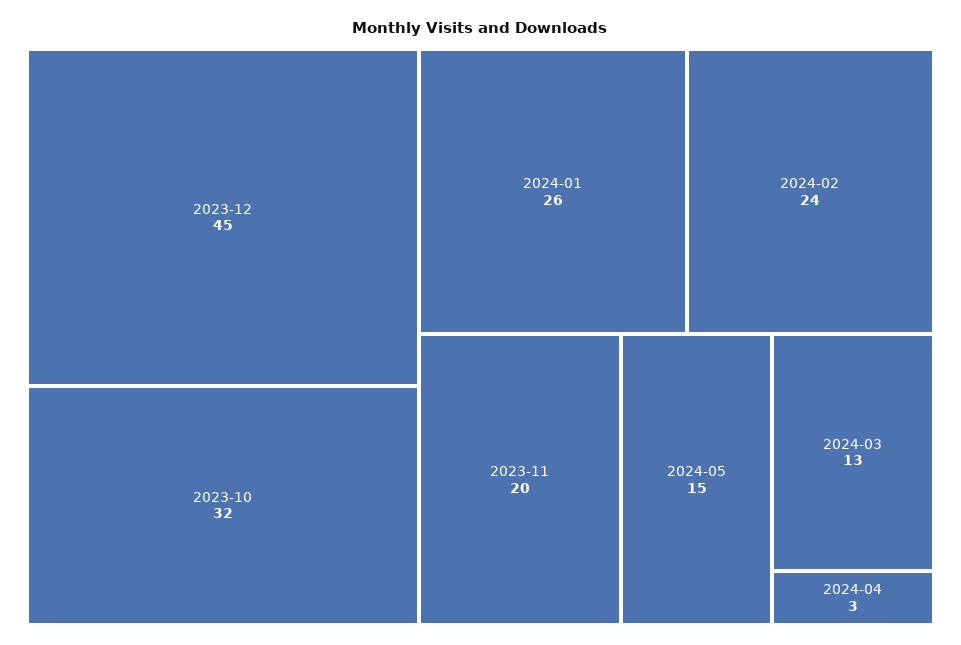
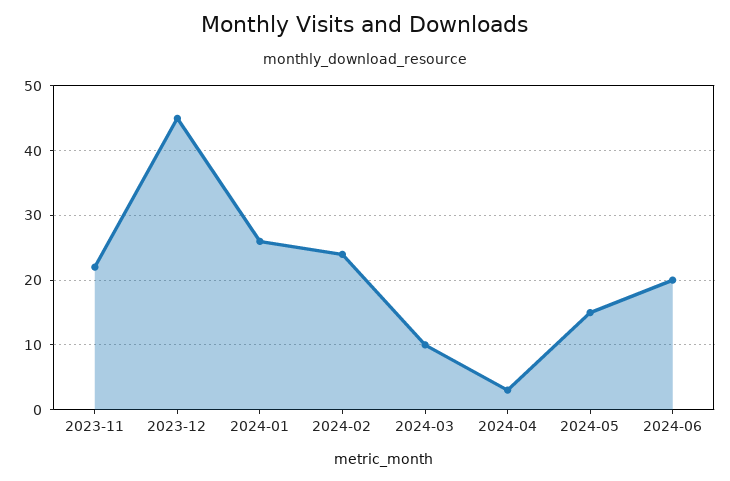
2023-10: 32 -> none
2023-11: 20 -> 22
2024-03: 13 -> 10
2024-06: none -> 20

